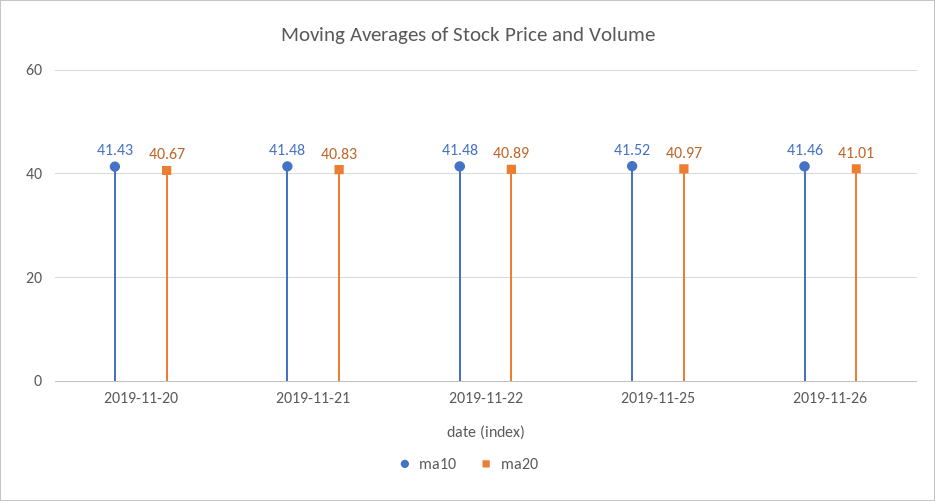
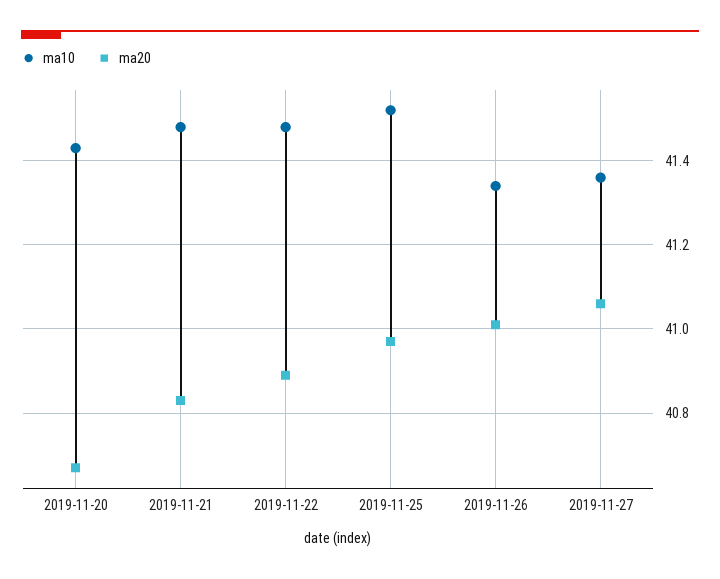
ma10, 2019-11-26: 41.46 -> 41.35
ma10, 2019-11-27: none -> 41.35
ma20, 2019-11-27: none -> 41.05

